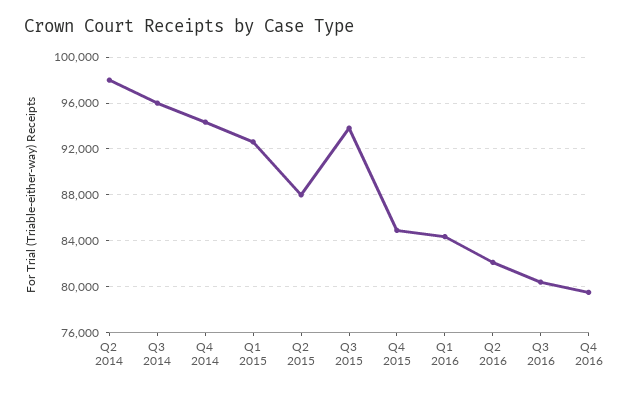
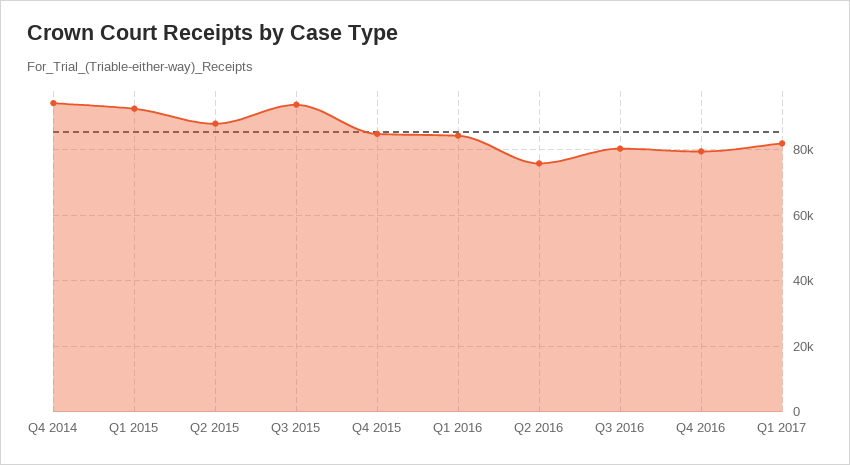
Q2 2014: 98000 -> none
Q3 2014: 96000 -> none
Q2 2016: 82000 -> 76000
Q1 2017: none -> 82000

